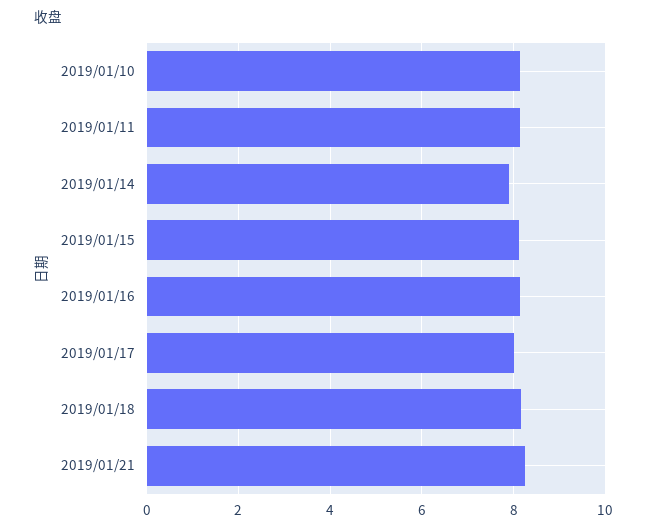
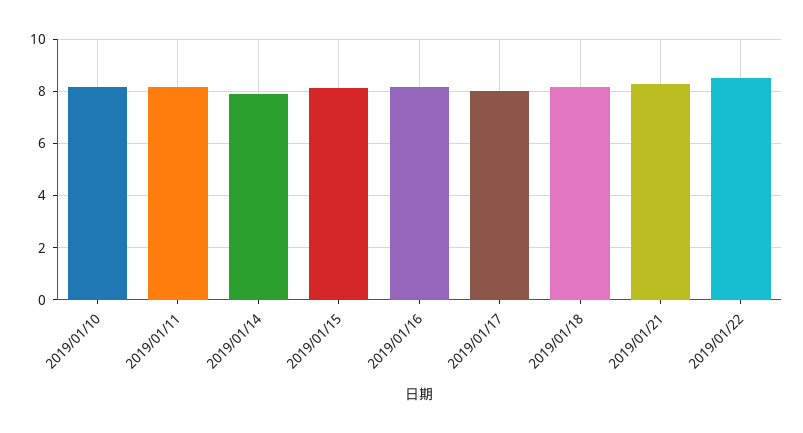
2019/01/22: none -> 8.5

